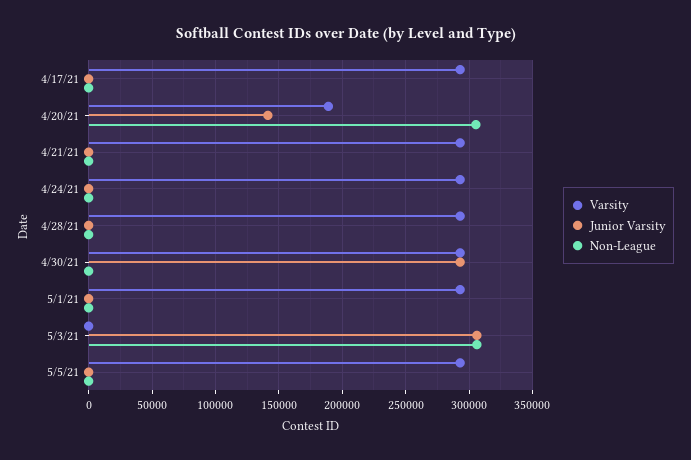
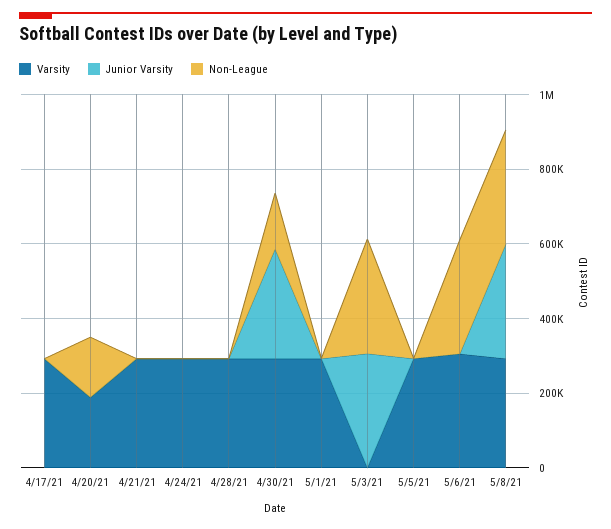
Junior Varsity, 4/20/21: 140000 -> 0
Non-League, 4/20/21: 305000 -> 150000
Non-League, 4/30/21: 0 -> 150000
Varsity, 5/6/21: none -> 300000
Junior Varsity, 5/6/21: none -> 0
Non-League, 5/6/21: none -> 300000
Varsity, 5/8/21: none -> 300000
Junior Varsity, 5/8/21: none -> 300000
Non-League, 5/8/21: none -> 300000

